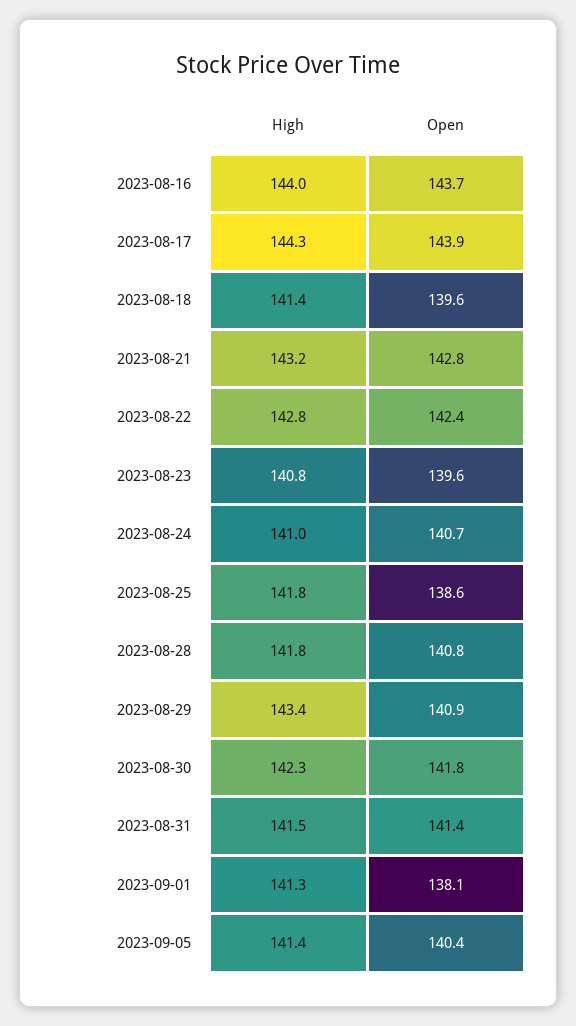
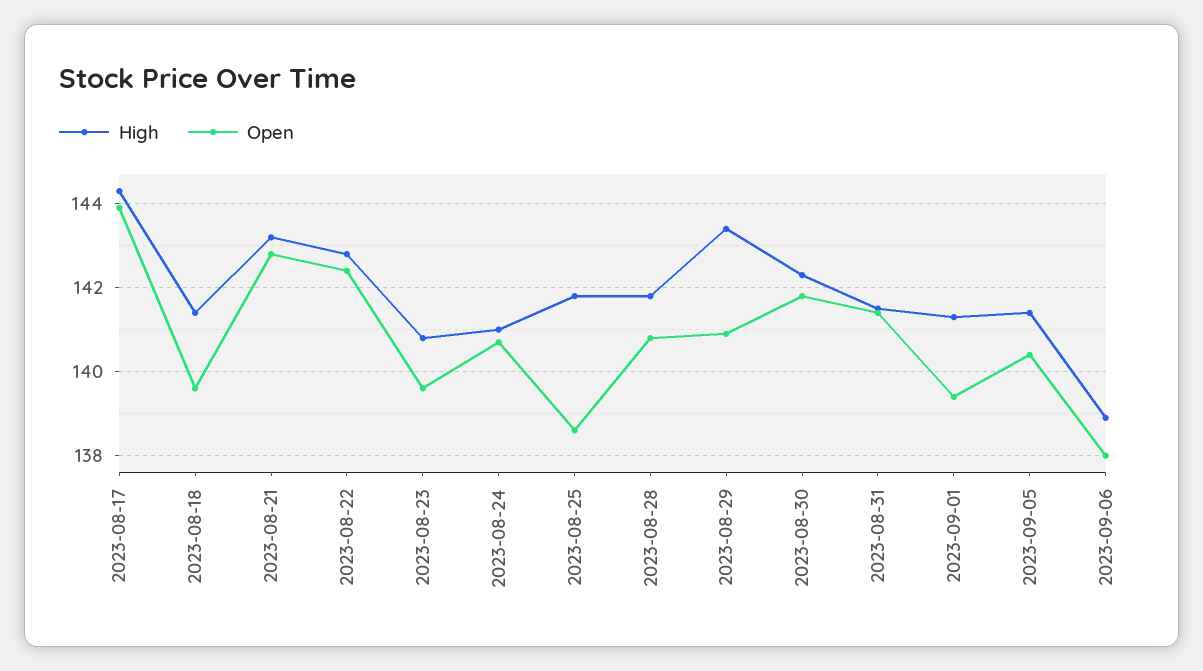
High, 2023-08-16: 144 -> none
Open, 2023-08-16: 143.7 -> none
Open, 2023-09-01: 138.1 -> 139.5
High, 2023-09-06: none -> 139
Open, 2023-09-06: none -> 138

